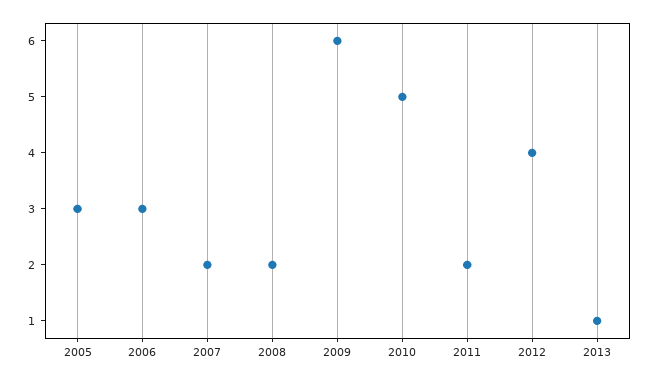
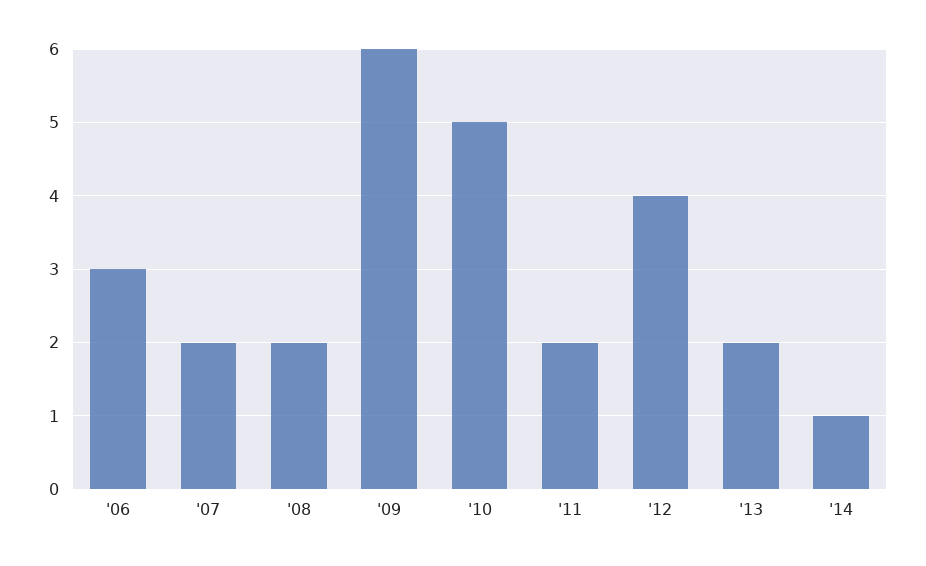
2005: 3 -> none
2013: 1 -> 2
'14: none -> 1

